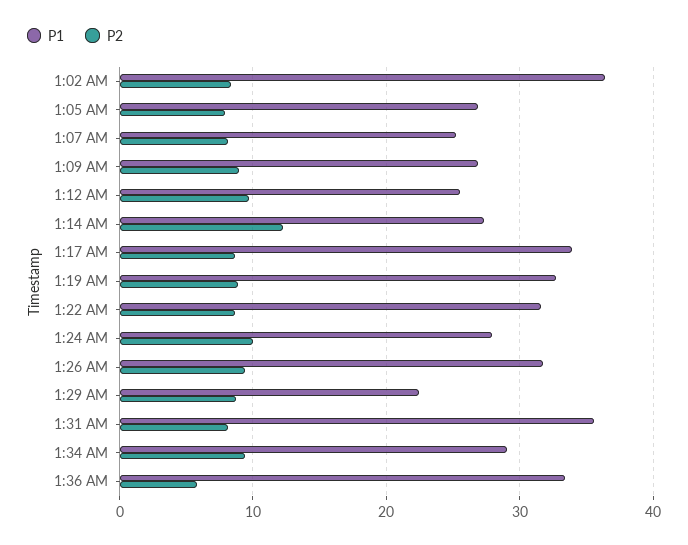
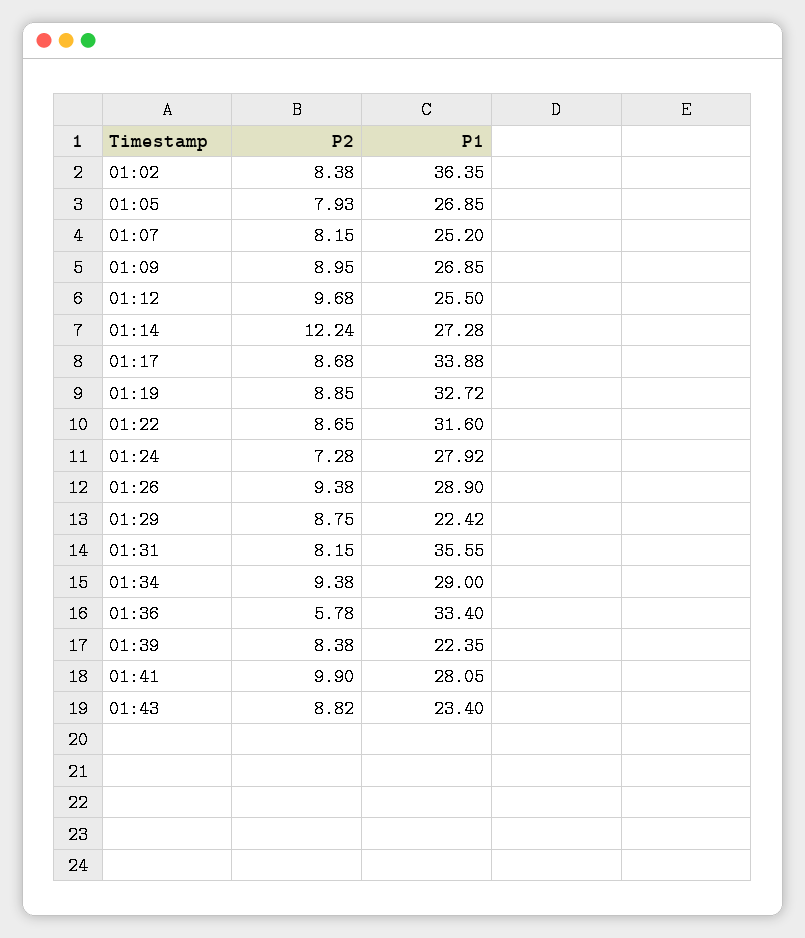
P2, 1:24 AM: 10 -> 7.28
P1, 1:26 AM: 32 -> 28.9
P2, 01:39: none -> 8.38
P1, 01:39: none -> 22.35
P2, 01:41: none -> 9.9
P1, 01:41: none -> 28.05
P2, 01:43: none -> 8.82
P1, 01:43: none -> 23.4

